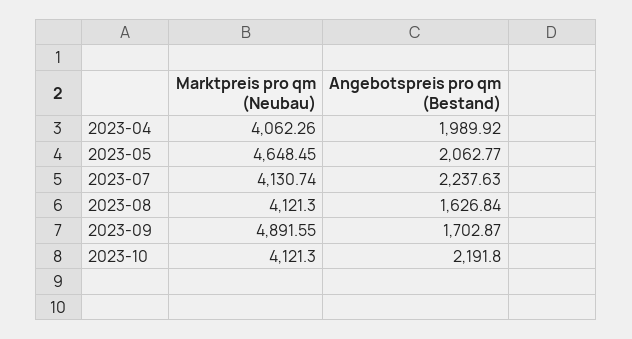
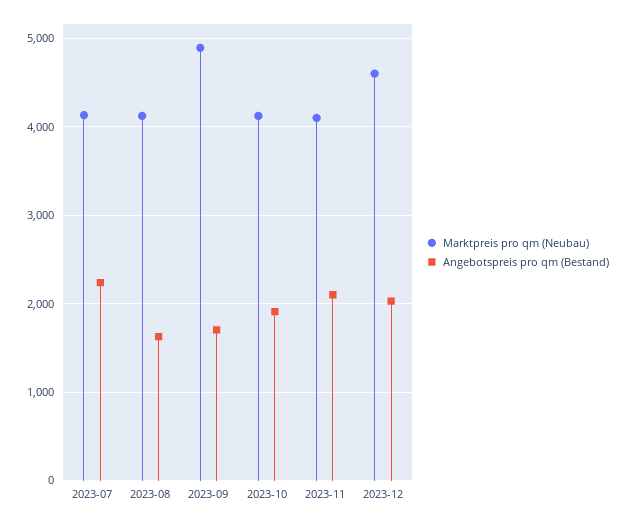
Marktpreis pro qm (Neubau), 2023-04: 4062.26 -> none
Angebotspreis pro qm (Bestand), 2023-04: 1989.92 -> none
Marktpreis pro qm (Neubau), 2023-05: 4648.45 -> none
Angebotspreis pro qm (Bestand), 2023-05: 2062.77 -> none
Angebotspreis pro qm (Bestand), 2023-10: 2191.8 -> 1900
Marktpreis pro qm (Neubau), 2023-11: none -> 4100
Angebotspreis pro qm (Bestand), 2023-11: none -> 2100
Marktpreis pro qm (Neubau), 2023-12: none -> 4600
Angebotspreis pro qm (Bestand), 2023-12: none -> 2000

